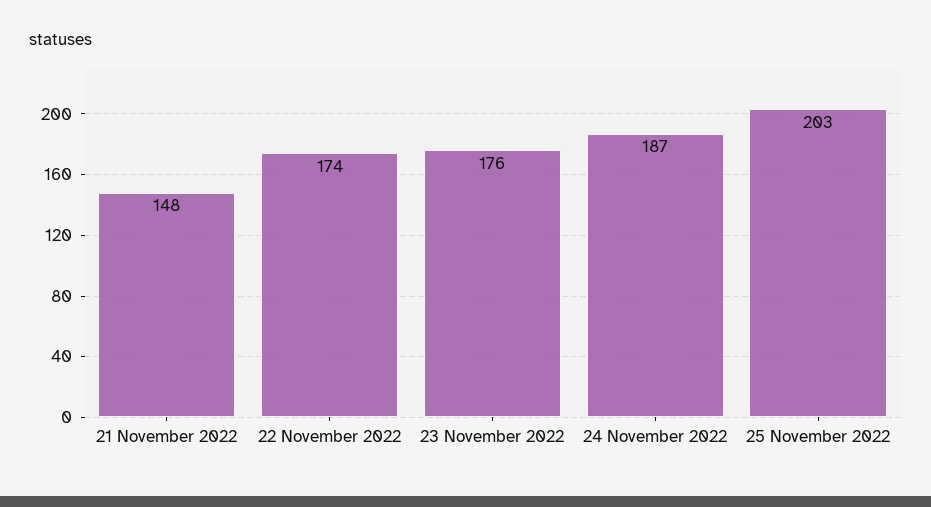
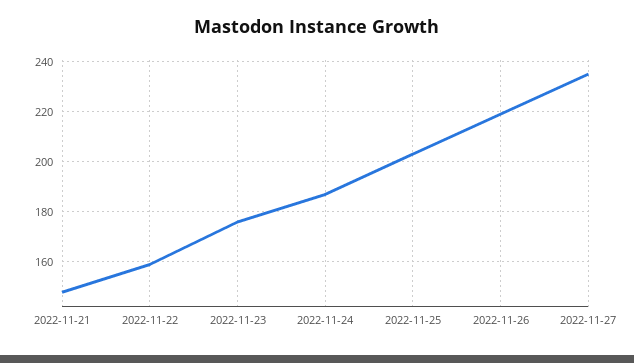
22 November 2022: 174 -> 160
2022-11-26: none -> 220
2022-11-27: none -> 235

